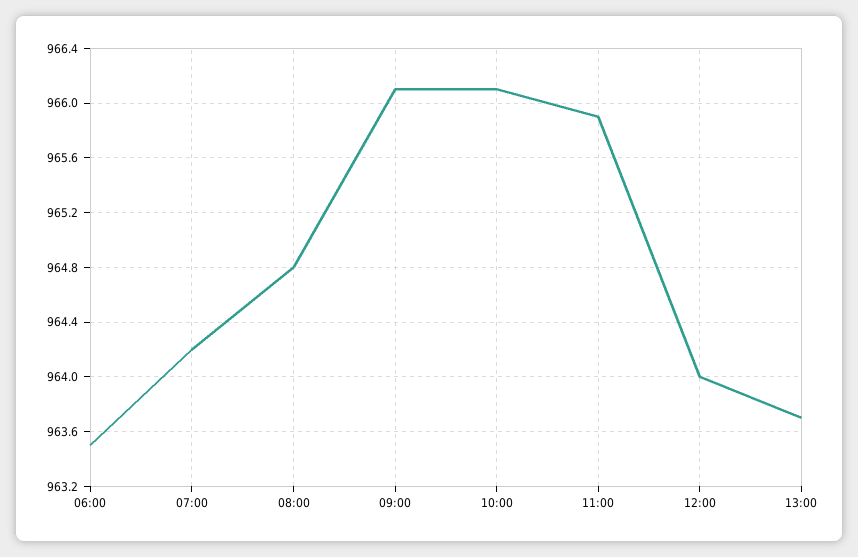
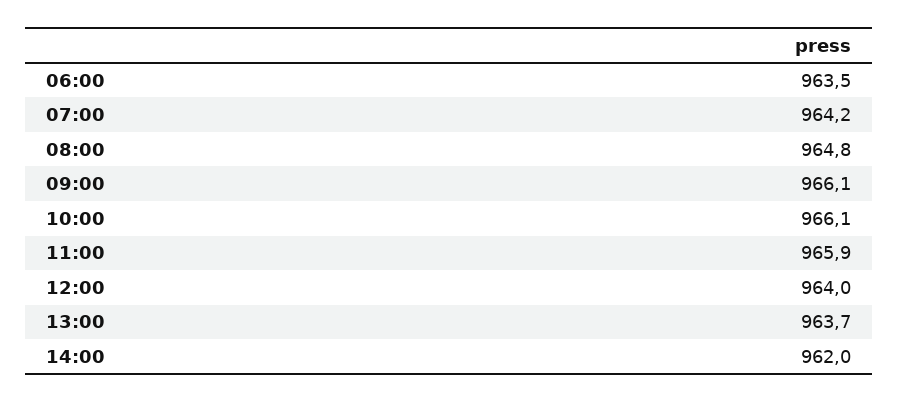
14:00: none -> 962

